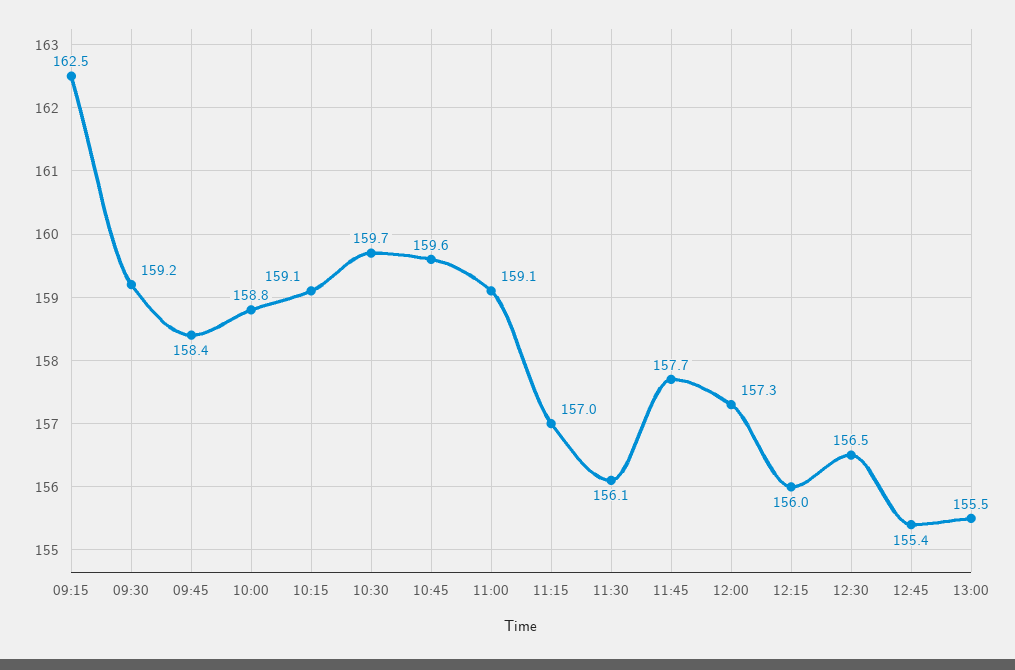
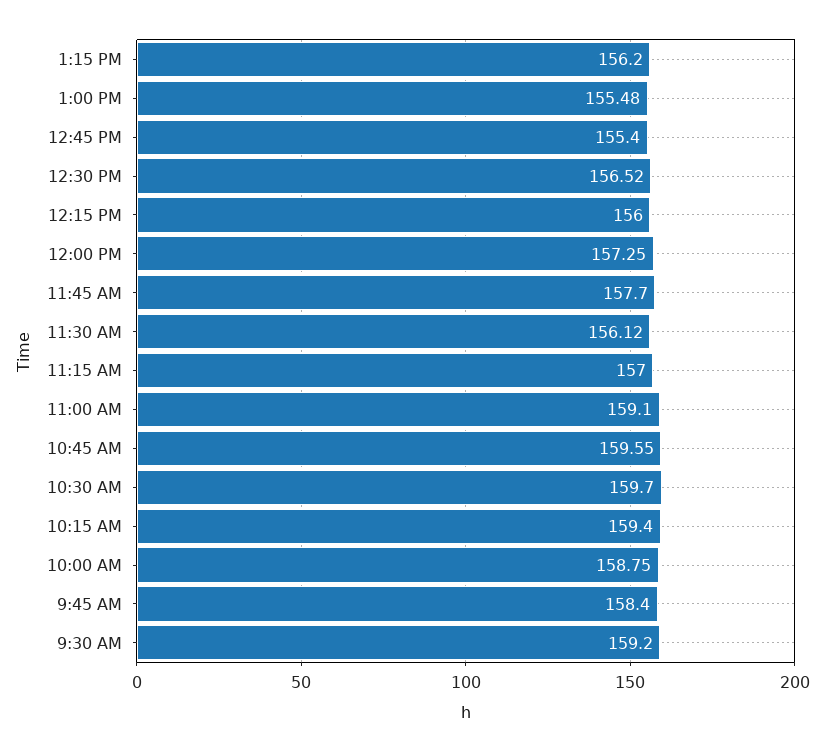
09:15: 162.5 -> none
10:15: 159.1 -> 159.4
1:15 PM: none -> 156.2

